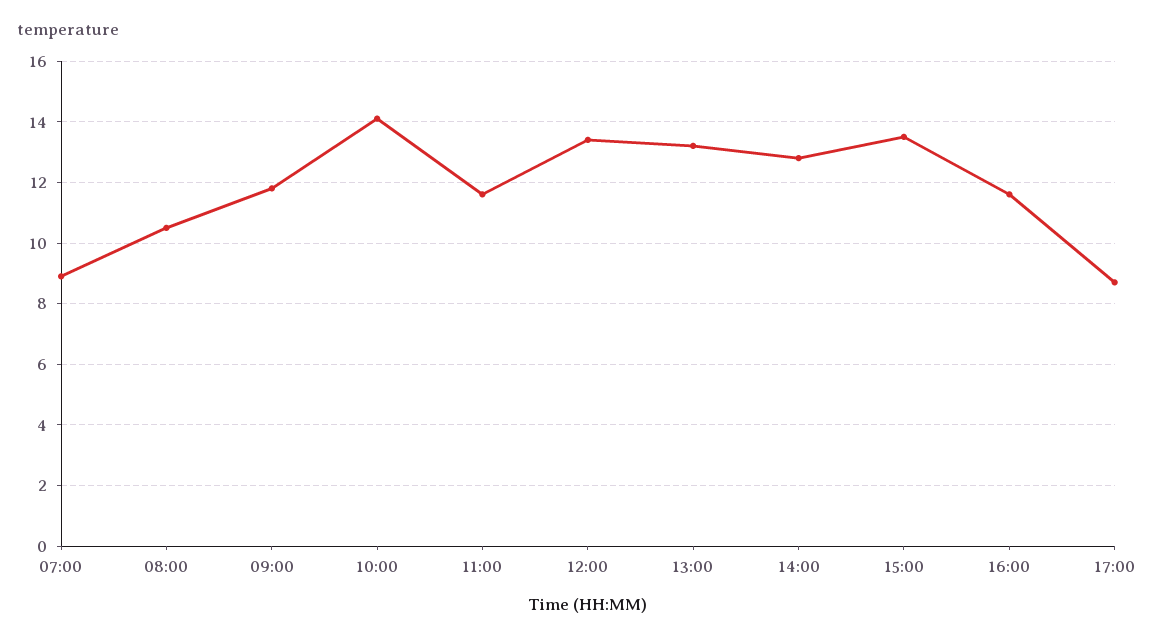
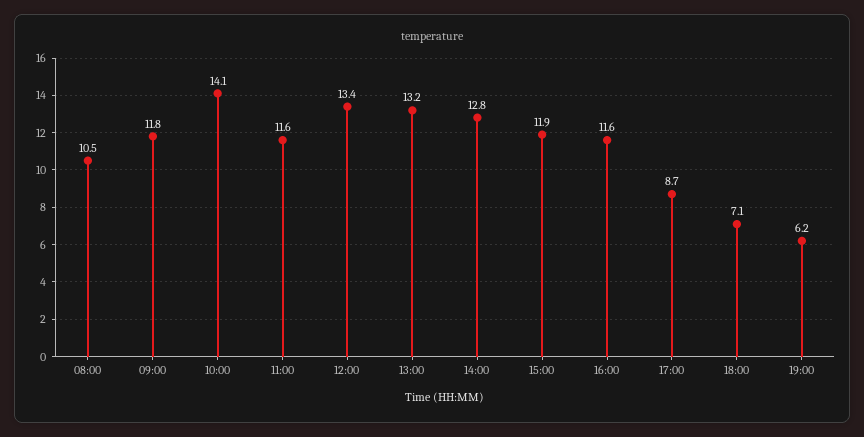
07:00: 9 -> none
15:00: 13.5 -> 11.9
18:00: none -> 7.1
19:00: none -> 6.2

